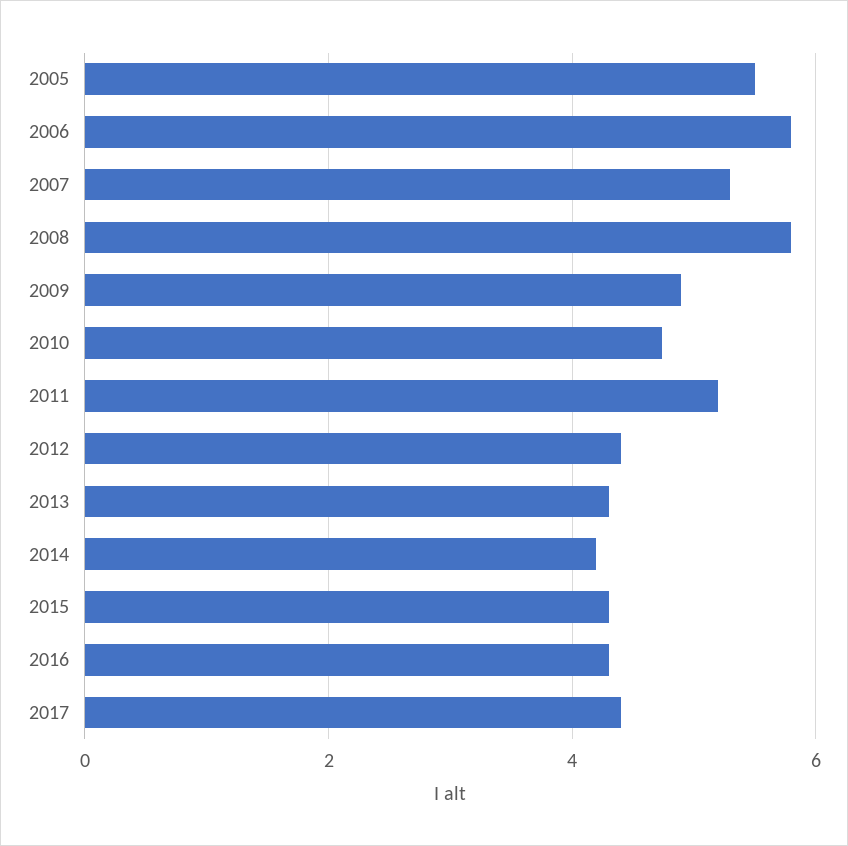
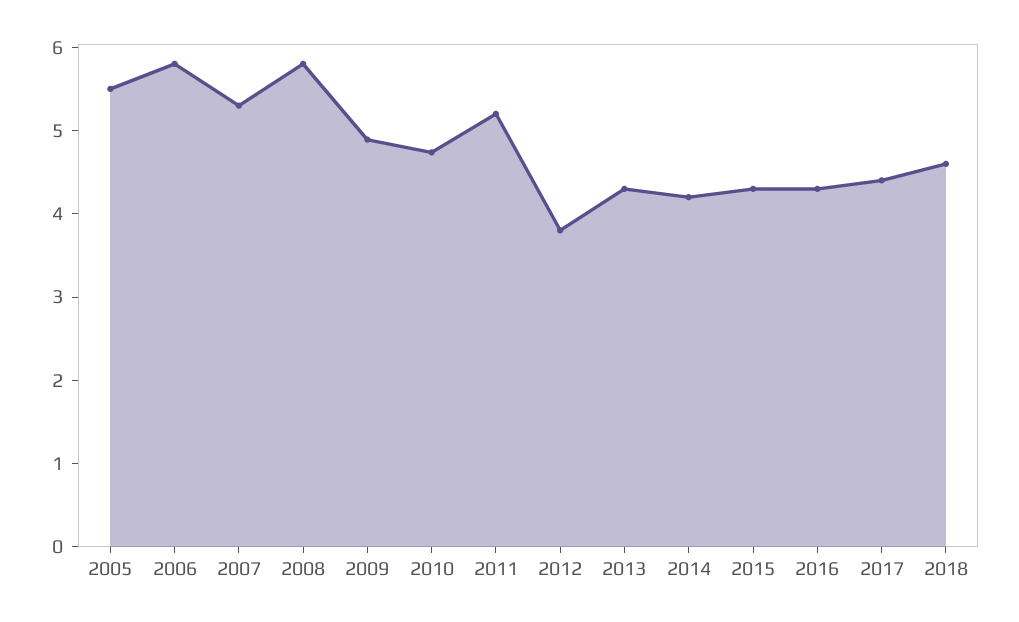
2012: 4.4 -> 3.8
2018: none -> 4.6

